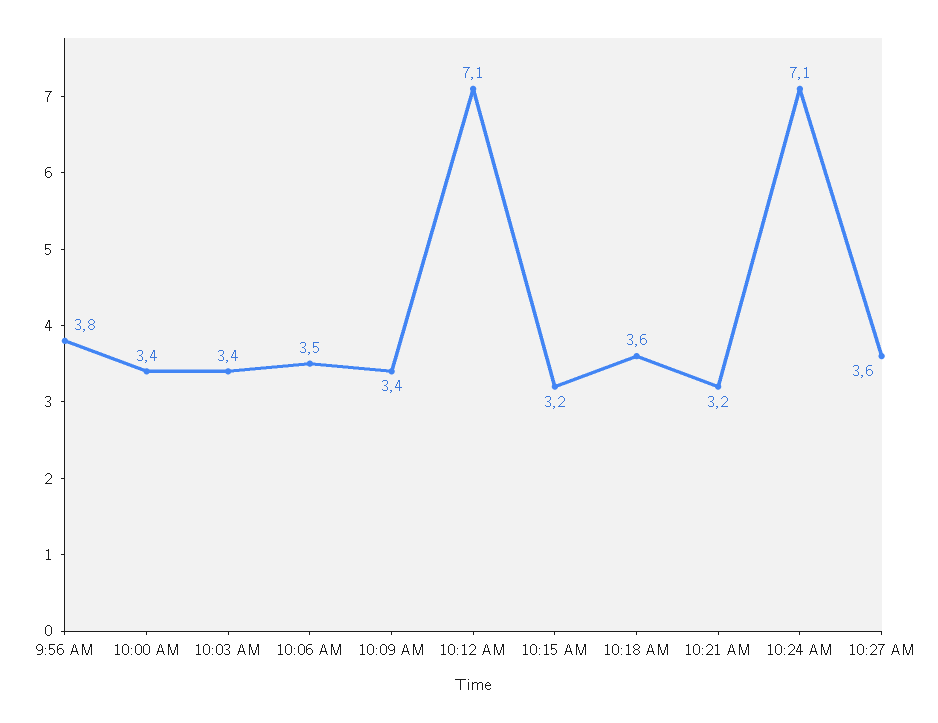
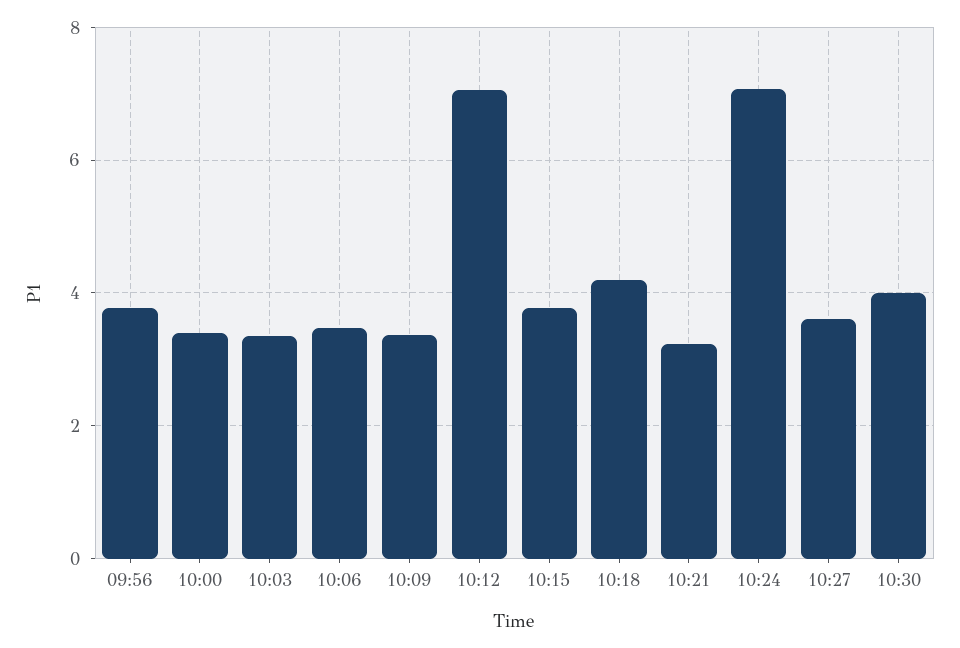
10:15 AM: 3.2 -> 3.8
10:18 AM: 3.6 -> 4.2
10:30: none -> 4

